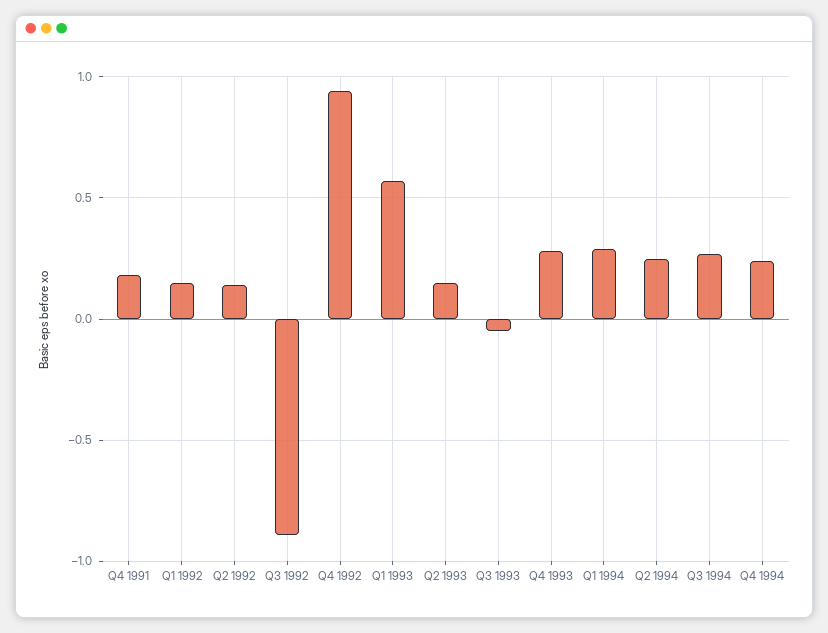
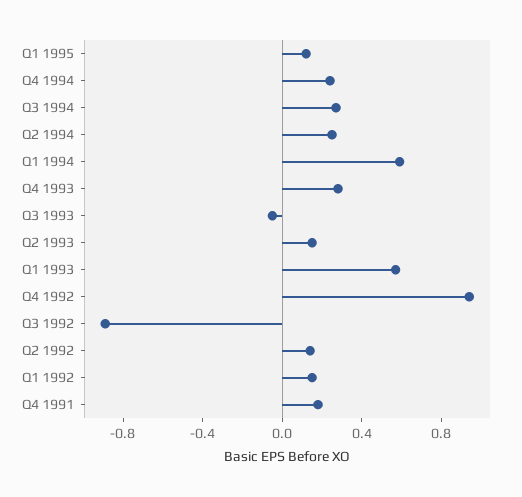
Q1 1994: 0.3 -> 0.6
Q1 1995: none -> 0.1

